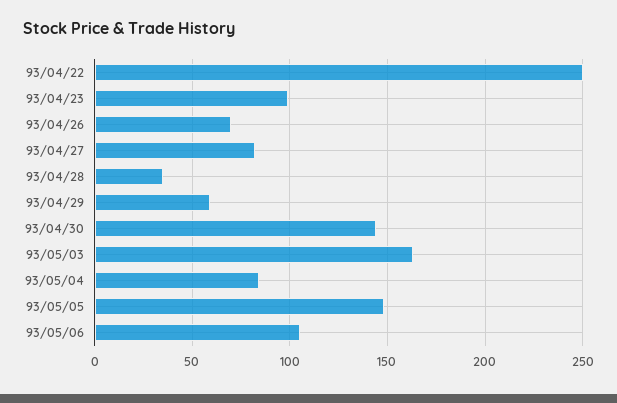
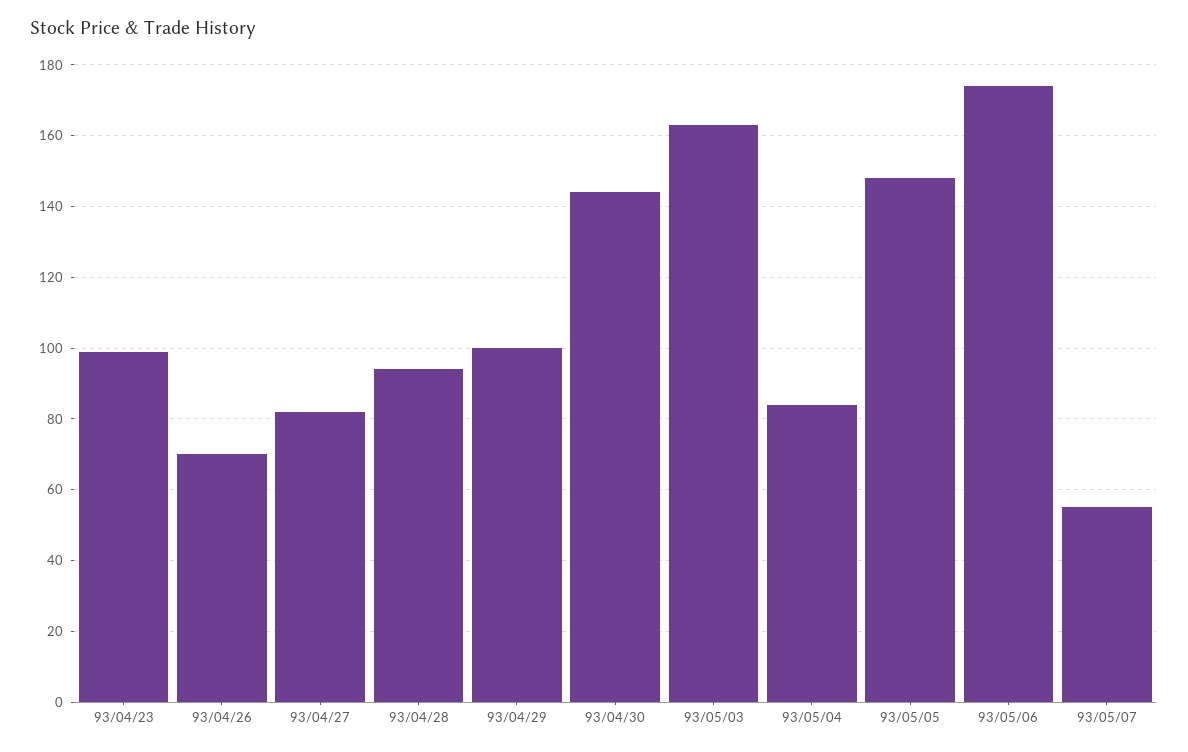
93/04/22: 250 -> none
93/04/28: 35 -> 95
93/04/29: 60 -> 100
93/05/06: 105 -> 175
93/05/07: none -> 55

